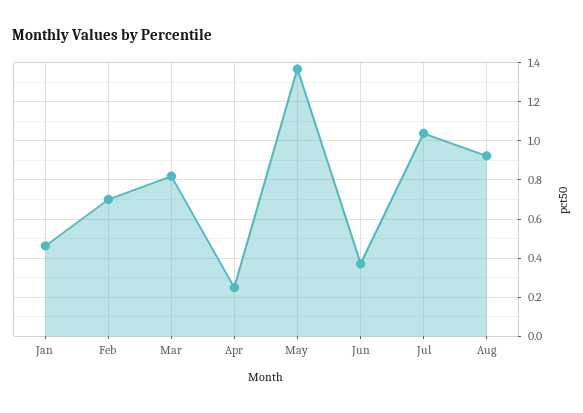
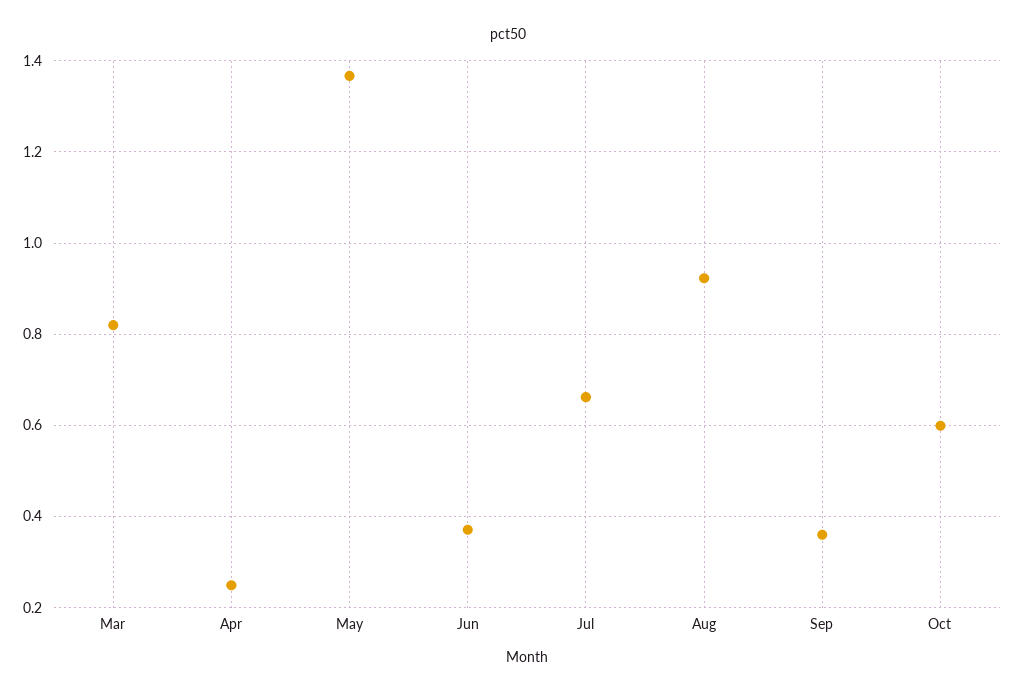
Jan: 0.45 -> none
Feb: 0.7 -> none
Jul: 1.05 -> 0.66
Sep: none -> 0.36
Oct: none -> 0.6

